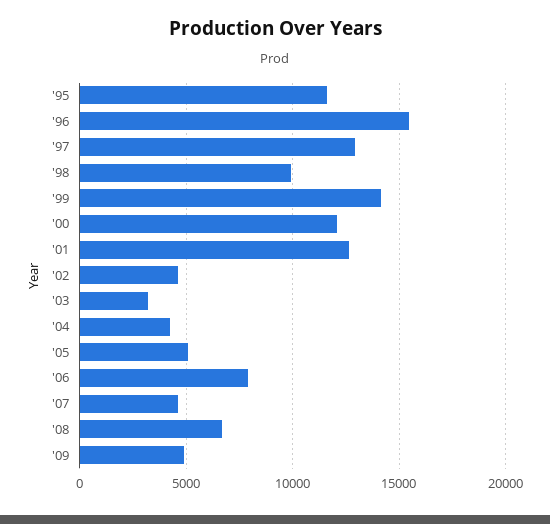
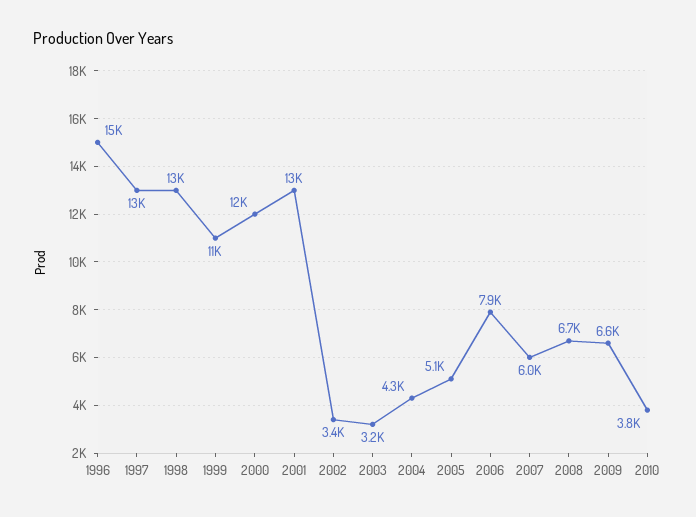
'95: 11500 -> none
'98: 10000 -> 13000
'99: 14000 -> 11000
'02: 4500 -> 3400
'07: 4500 -> 6000
'09: 5000 -> 6600
2010: none -> 3800

